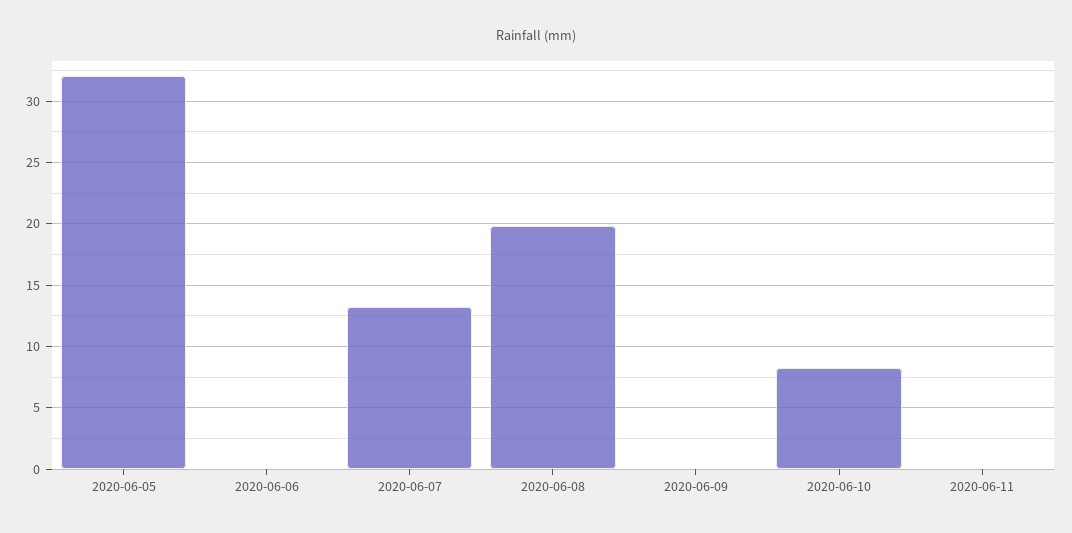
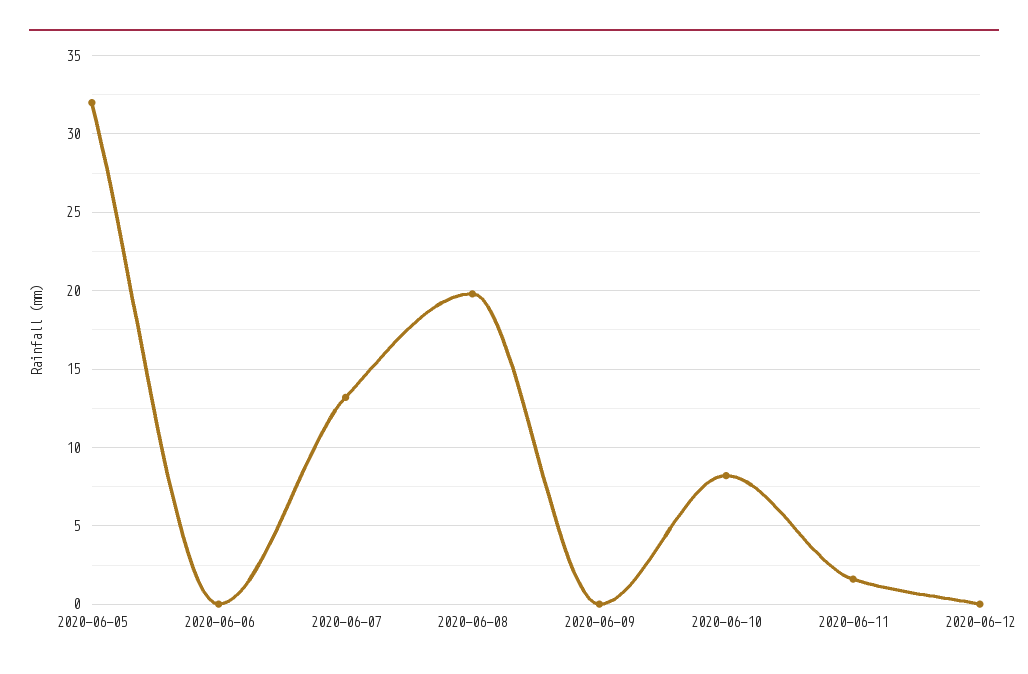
2020-06-11: 0 -> 1.5
2020-06-12: none -> 0

